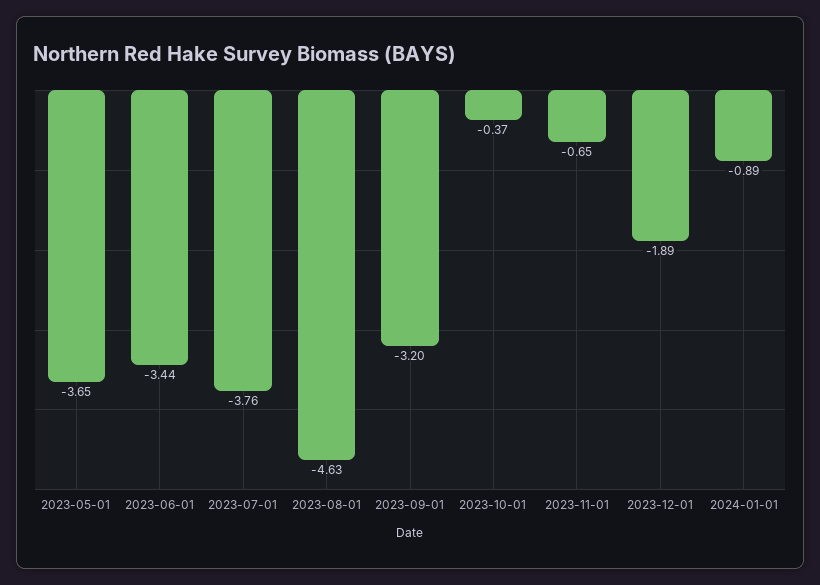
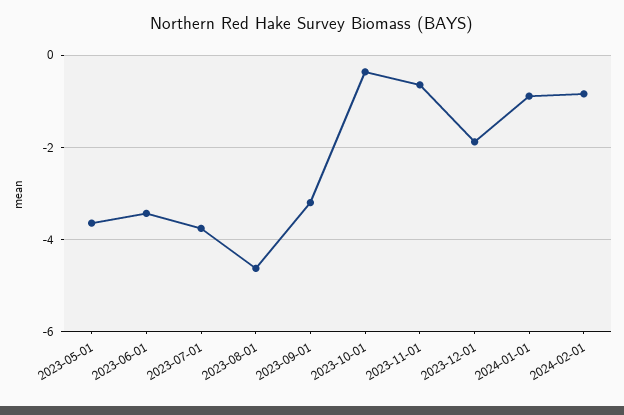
2024-02-01: none -> -0.8

